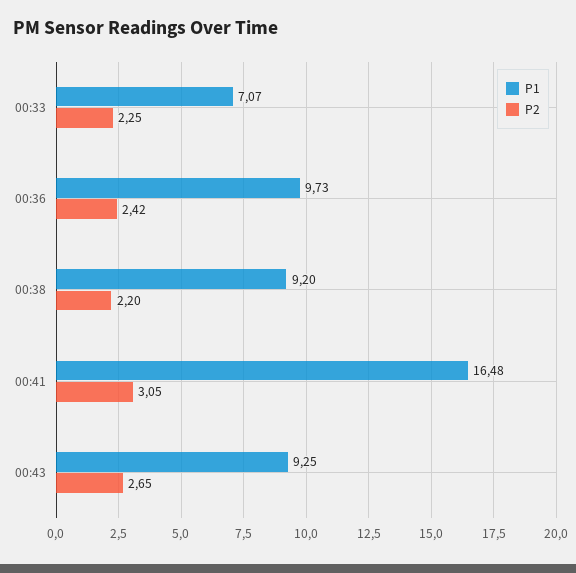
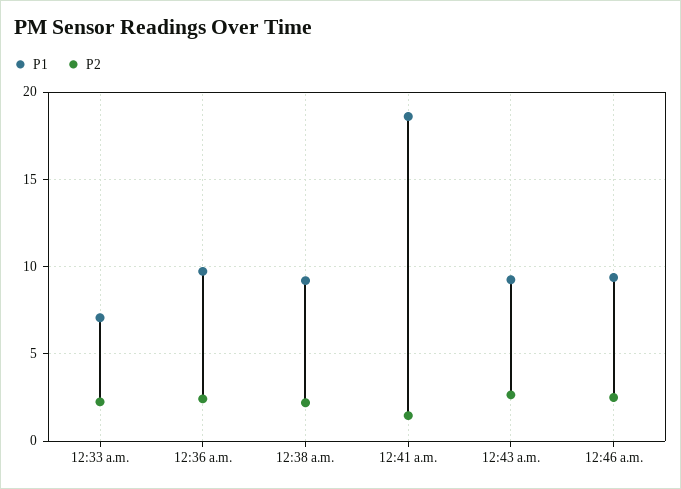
P1, 00:41: 16.48 -> 18.5
P2, 00:41: 3.05 -> 1.5
P1, 12:46 a.m.: none -> 9.5
P2, 12:46 a.m.: none -> 2.5

